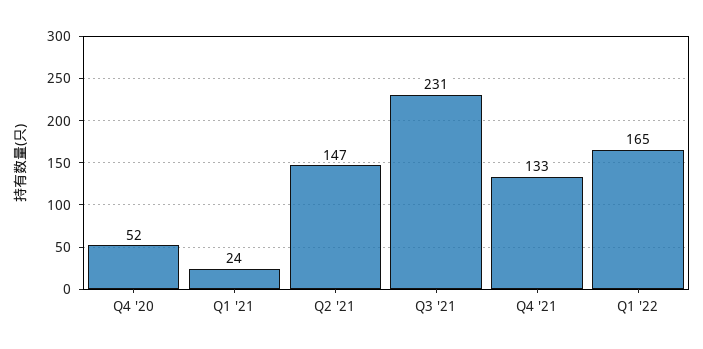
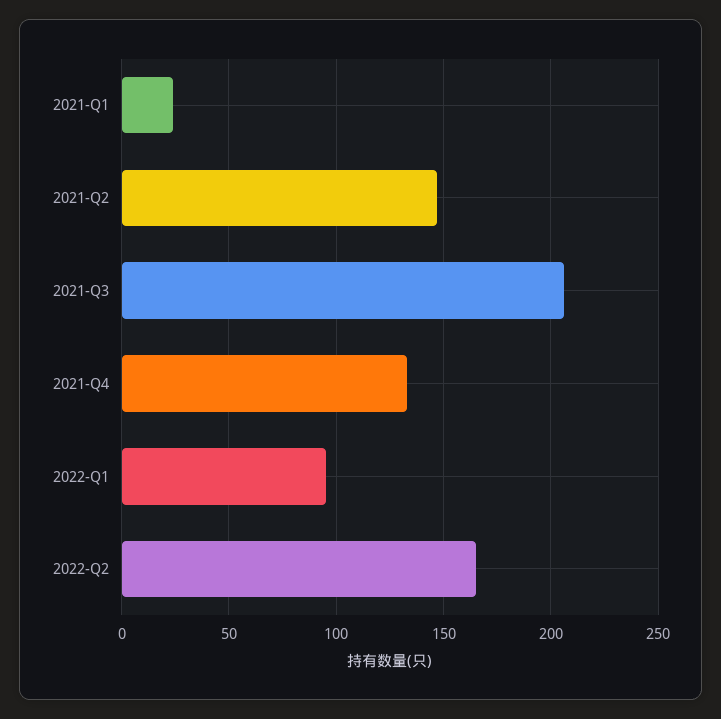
Q4 '20: 52 -> none
Q3 '21: 231 -> 205
Q1 '22: 165 -> 95
2022-Q2: none -> 165

